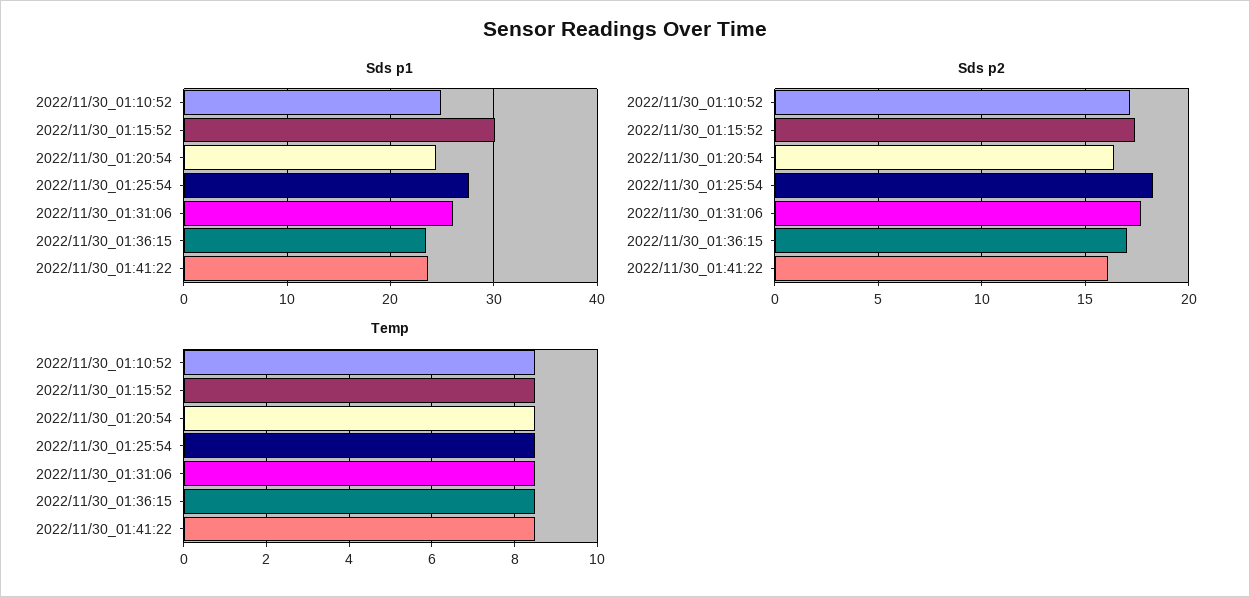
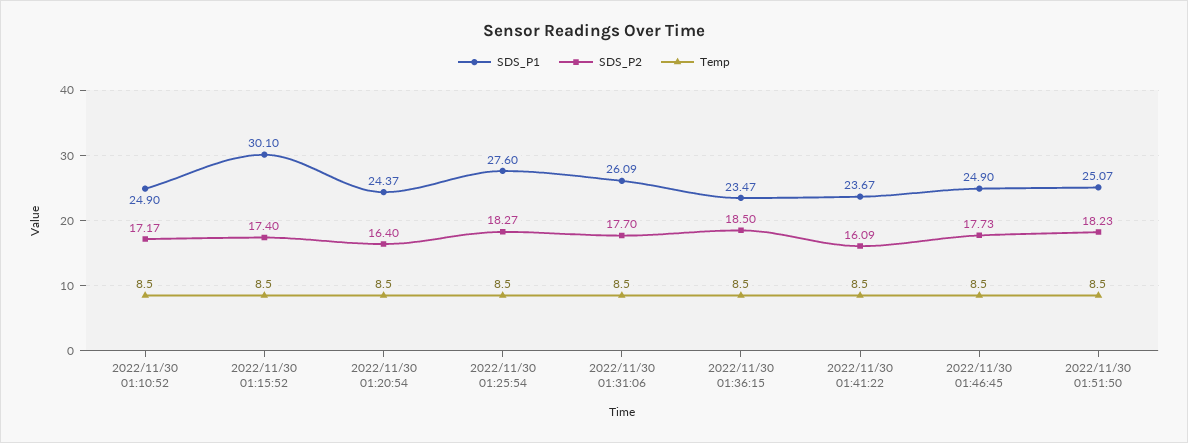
Sds p2, 2022/11/30_01:36:15: 17 -> 18.5
Sds p1, 2022/11/30 01:46:45: none -> 24.9
Sds p2, 2022/11/30 01:46:45: none -> 17.73
Temp, 2022/11/30 01:46:45: none -> 8.5
Sds p1, 2022/11/30 01:51:50: none -> 25.07
Sds p2, 2022/11/30 01:51:50: none -> 18.23
Temp, 2022/11/30 01:51:50: none -> 8.5

